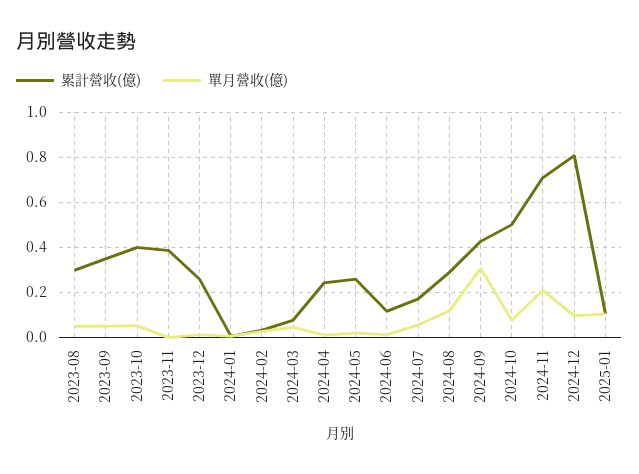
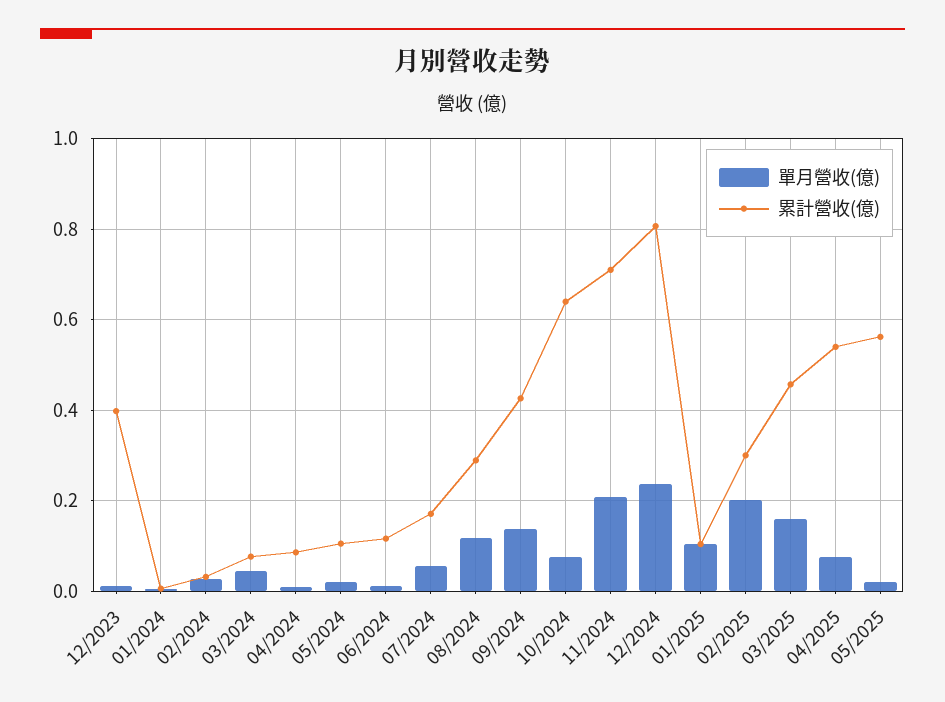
累計營收(億), 2023-08: 0.3 -> none
單月營收(億), 2023-08: 0.05 -> none
累計營收(億), 2023-09: 0.35 -> none
單月營收(億), 2023-09: 0.05 -> none
累計營收(億), 2023-10: 0.4 -> none
單月營收(億), 2023-10: 0.05 -> none
累計營收(億), 2023-11: 0.4 -> none
單月營收(億), 2023-11: 0 -> none
累計營收(億), 2023-12: 0.25 -> 0.4
累計營收(億), 2024-04: 0.25 -> 0.08
累計營收(億), 2024-05: 0.25 -> 0.1
單月營收(億), 2024-09: 0.3 -> 0.14
累計營收(億), 2024-10: 0.5 -> 0.64
單月營收(億), 2024-12: 0.1 -> 0.24
單月營收(億), 02/2025: none -> 0.2
累計營收(億), 02/2025: none -> 0.3
單月營收(億), 03/2025: none -> 0.16
累計營收(億), 03/2025: none -> 0.46
單月營收(億), 04/2025: none -> 0.08
累計營收(億), 04/2025: none -> 0.54
單月營收(億), 05/2025: none -> 0.02
累計營收(億), 05/2025: none -> 0.56

